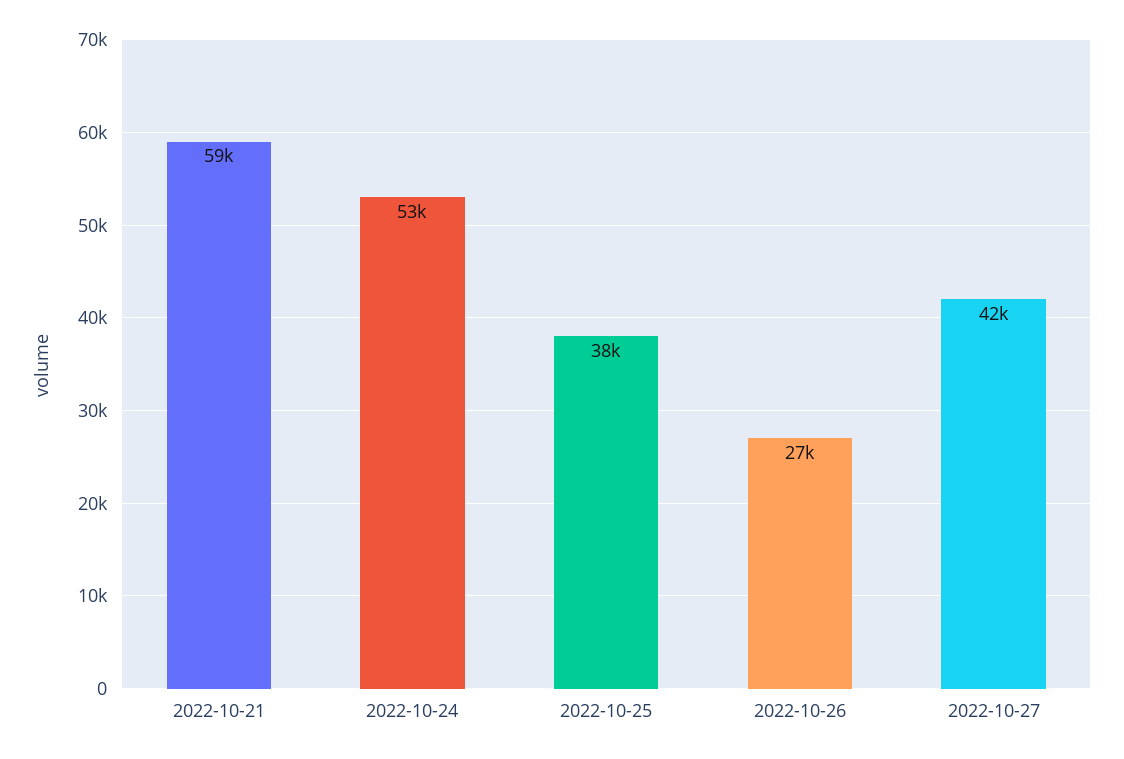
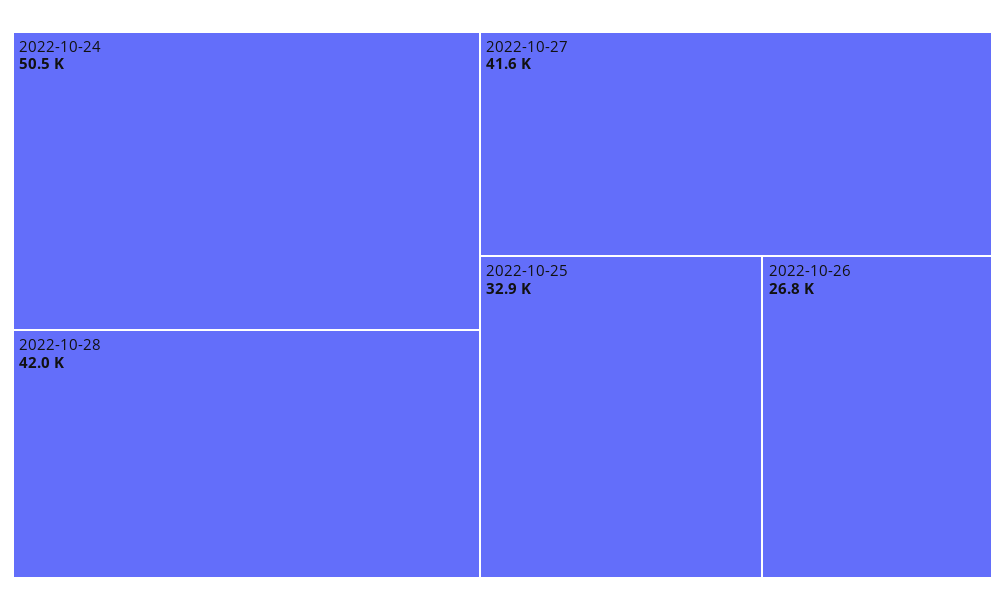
2022-10-21: 59000 -> none
2022-10-24: 53000 -> 50500
2022-10-25: 38000 -> 32900
2022-10-28: none -> 42000

